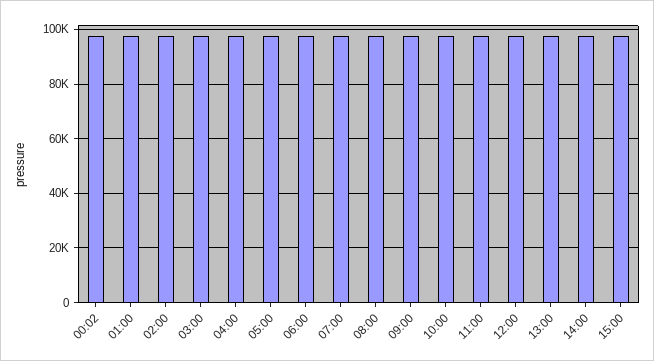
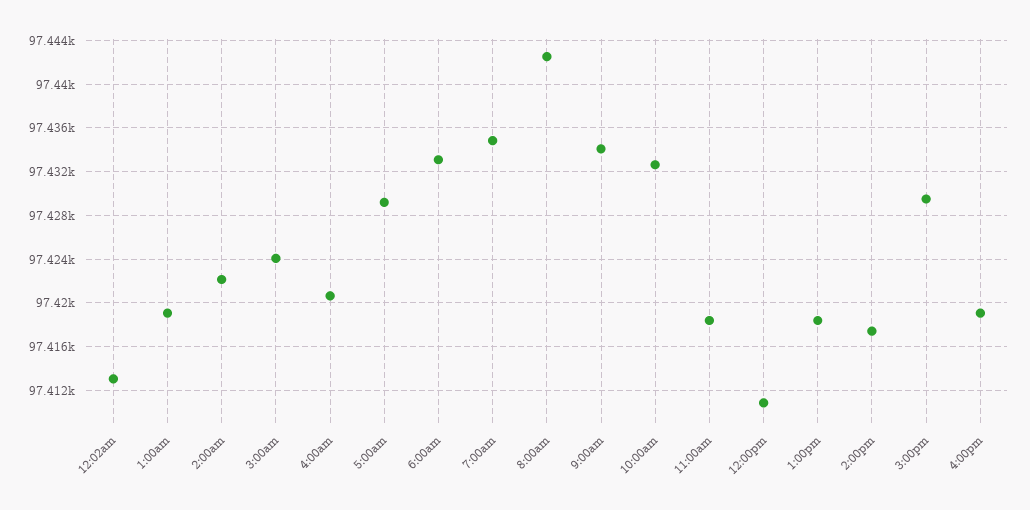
4:00pm: none -> 97419

